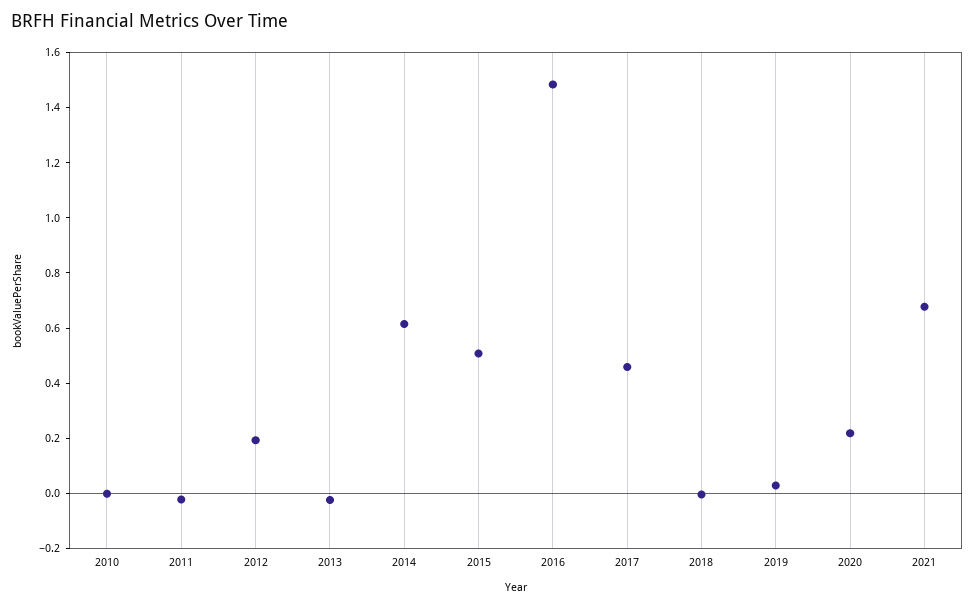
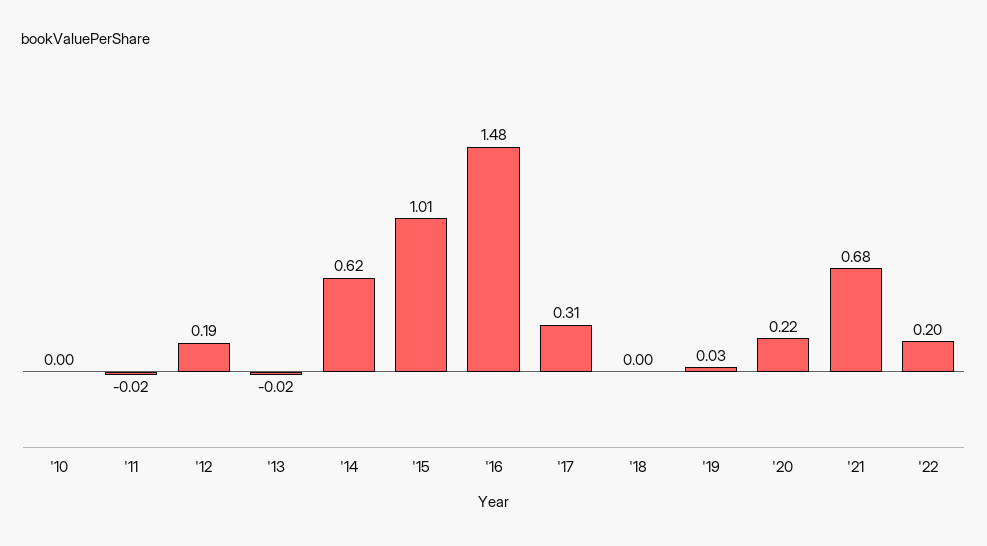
2015: 0.5 -> 1.01
2017: 0.45 -> 0.31
'22: none -> 0.2

